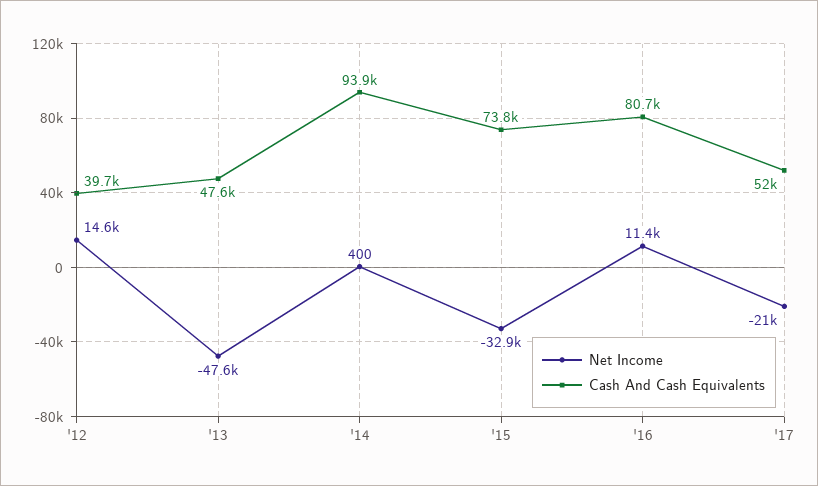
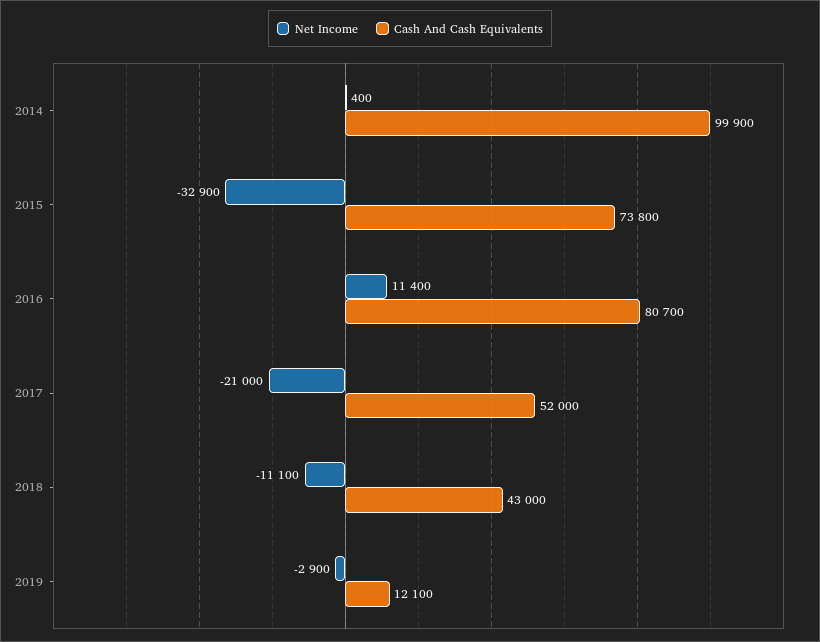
Net Income, '12: 14600 -> none
Cash And Cash Equivalents, '12: 39700 -> none
Net Income, '13: -47600 -> none
Cash And Cash Equivalents, '13: 47600 -> none
Cash And Cash Equivalents, '14: 93900 -> 99900
Net Income, 2018: none -> -11100
Cash And Cash Equivalents, 2018: none -> 43000
Net Income, 2019: none -> -2900
Cash And Cash Equivalents, 2019: none -> 12100

